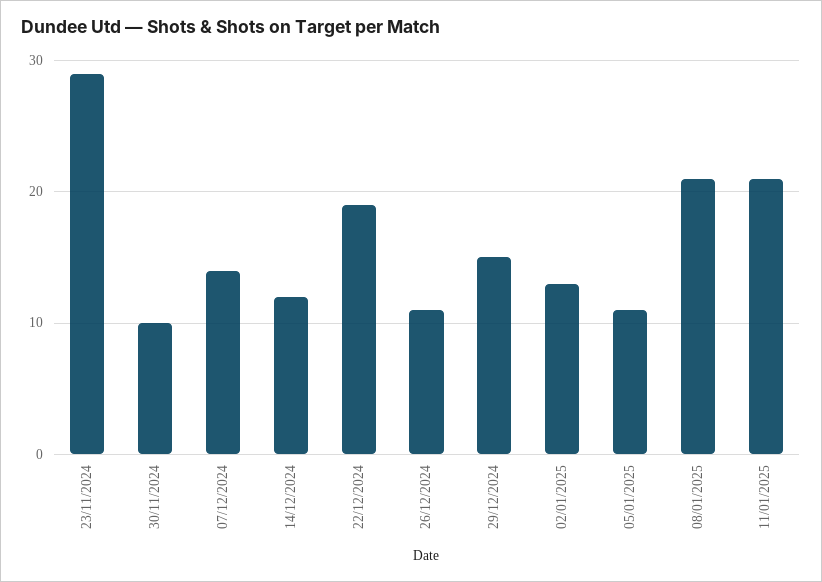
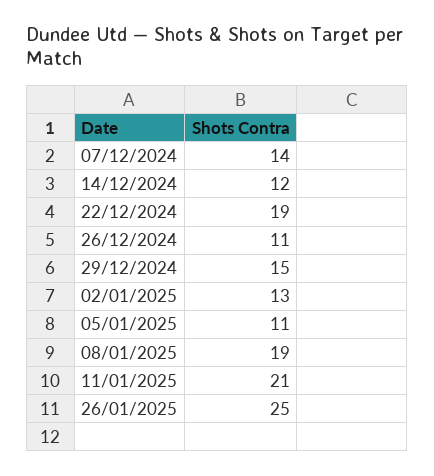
23/11/2024: 29 -> none
30/11/2024: 10 -> none
08/01/2025: 21 -> 19
26/01/2025: none -> 25

